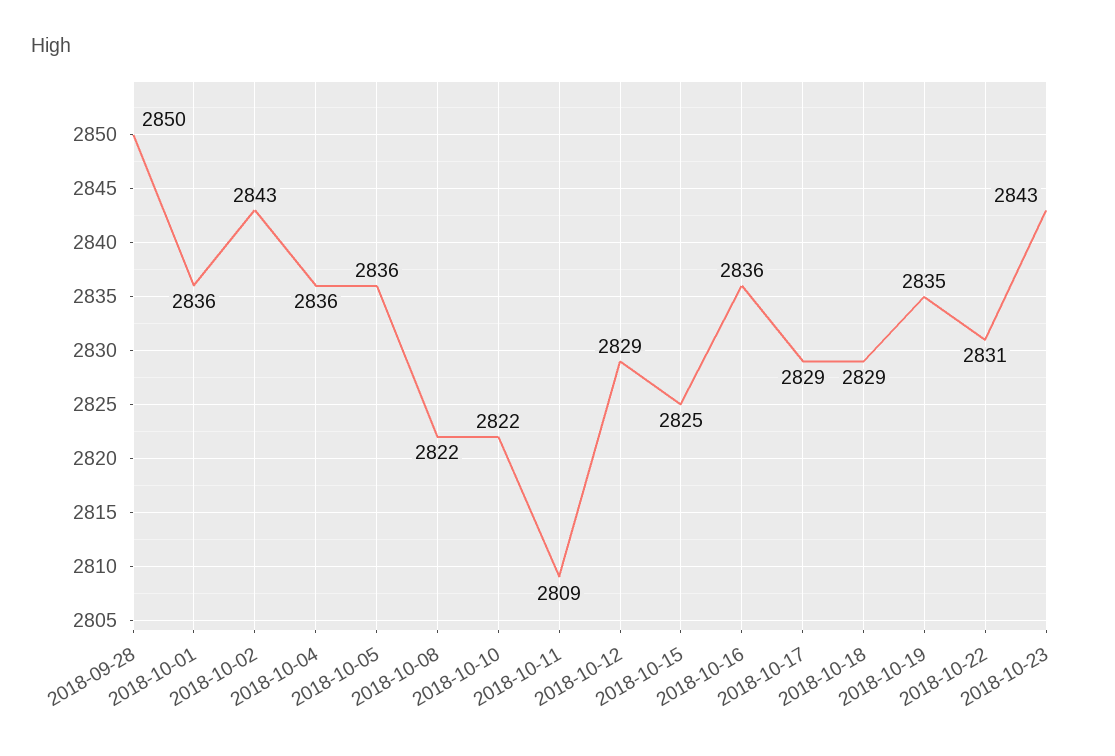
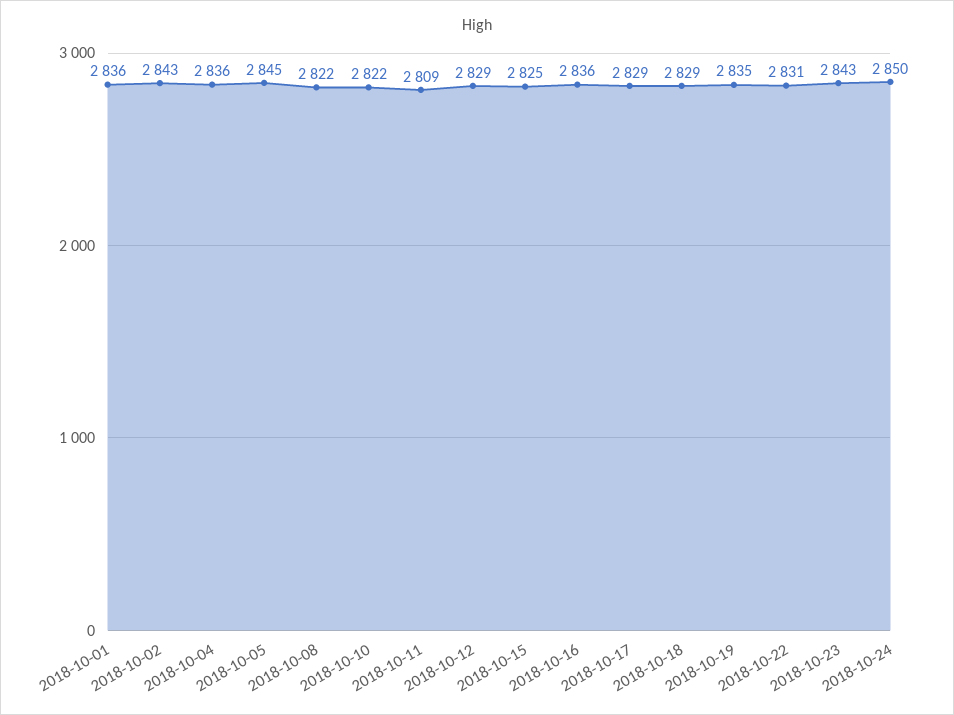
2018-09-28: 2850 -> none
2018-10-05: 2836 -> 2845
2018-10-24: none -> 2850

